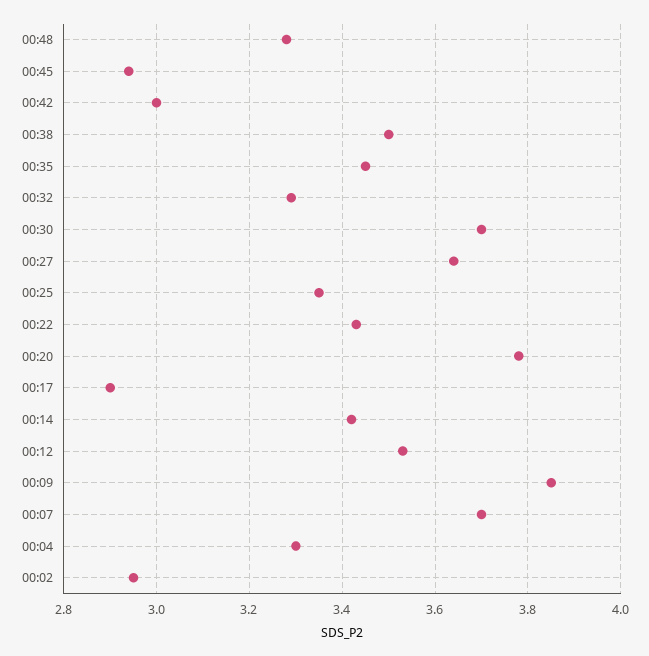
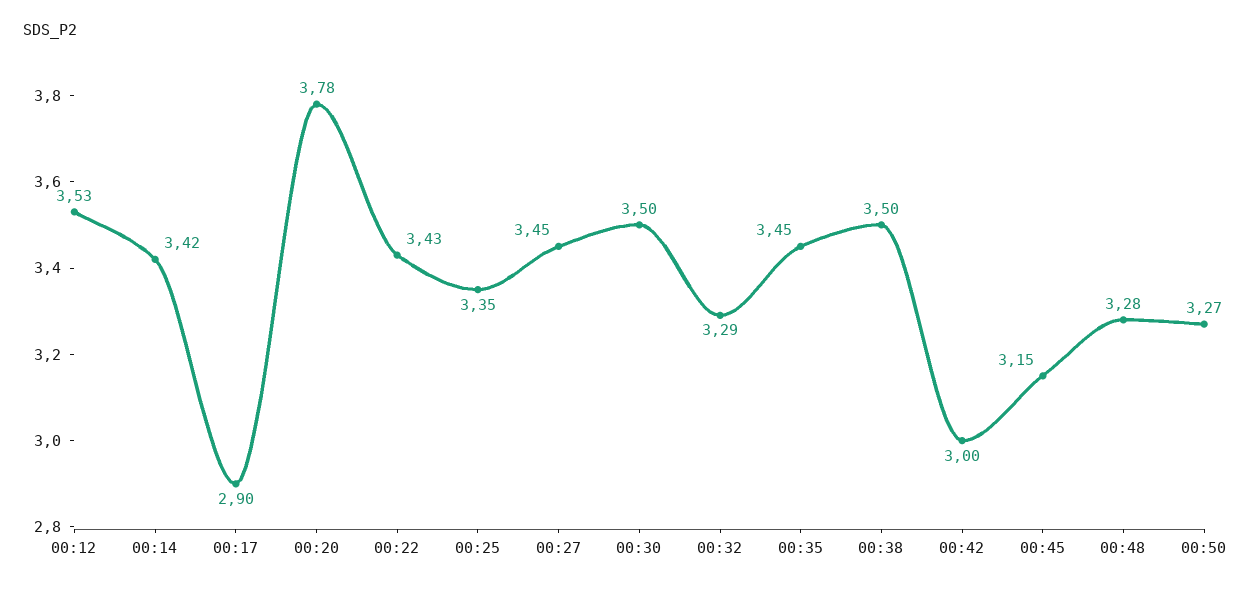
00:45: 2.95 -> 3.15
00:30: 3.7 -> 3.5
00:27: 3.65 -> 3.45
00:09: 3.85 -> none
00:07: 3.7 -> none
00:04: 3.3 -> none
00:02: 2.95 -> none
00:50: none -> 3.27

